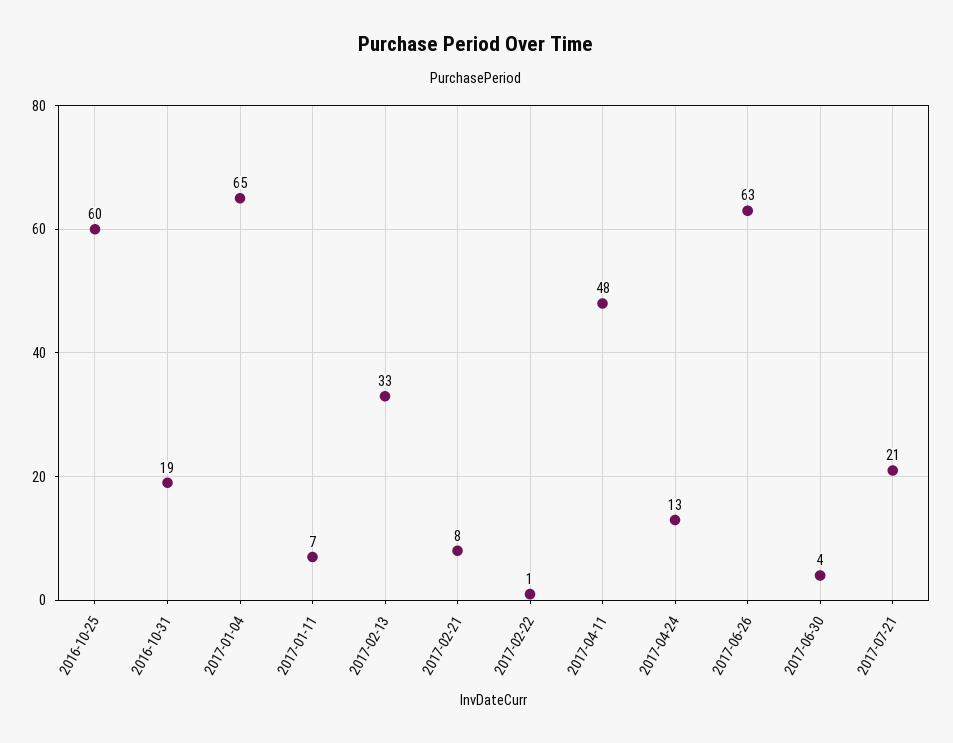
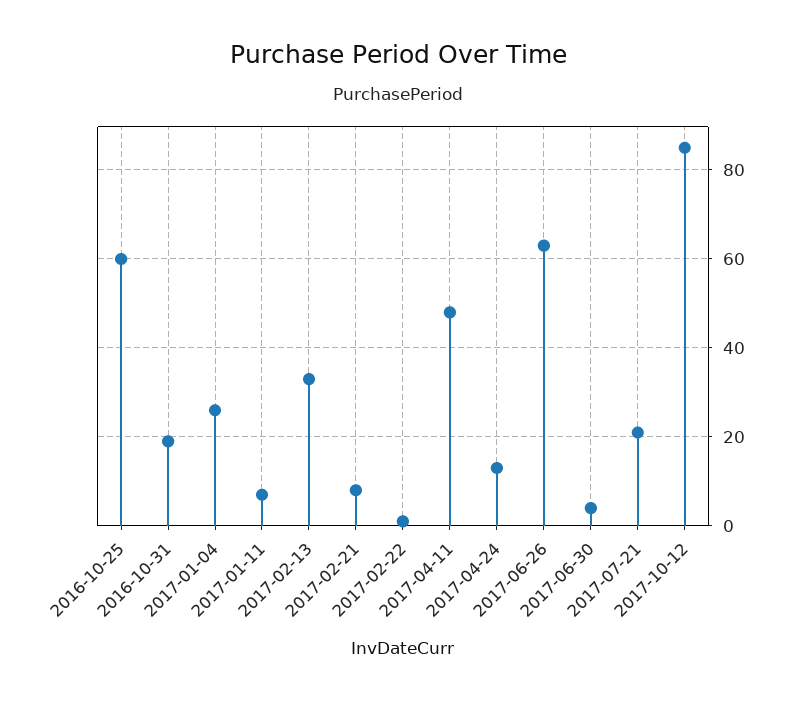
2017-01-04: 65 -> 25
2017-10-12: none -> 85

